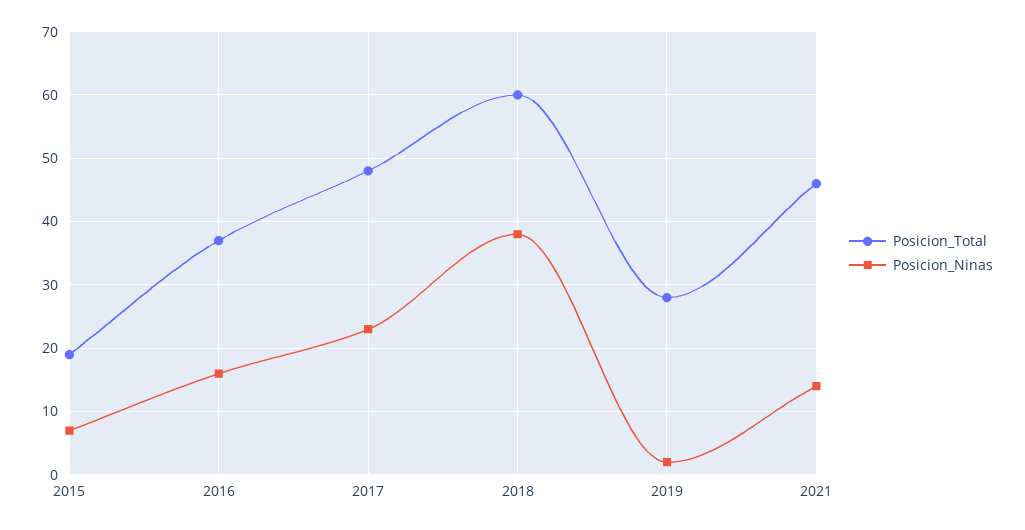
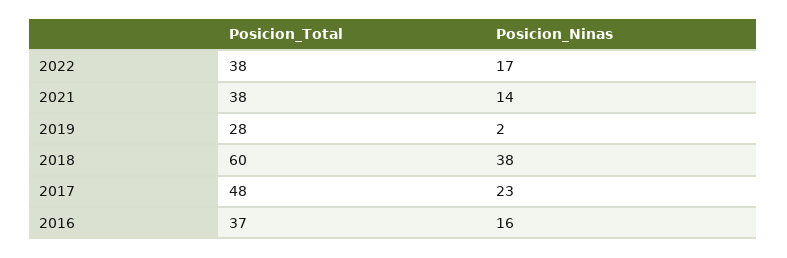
Posicion_Total, 2015: 19 -> none
Posicion_Ninas, 2015: 7 -> none
Posicion_Total, 2021: 46 -> 38
Posicion_Total, 2022: none -> 38
Posicion_Ninas, 2022: none -> 17

